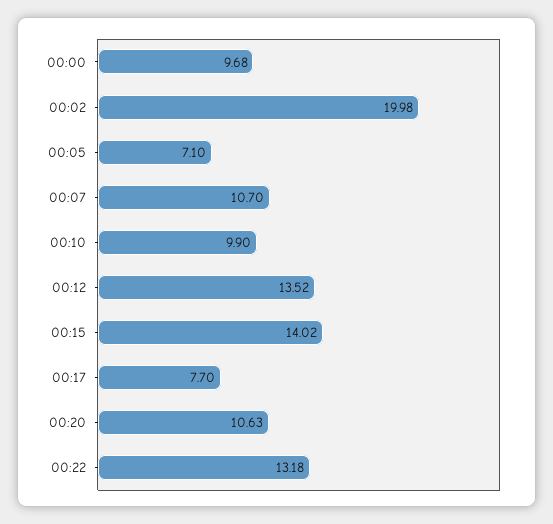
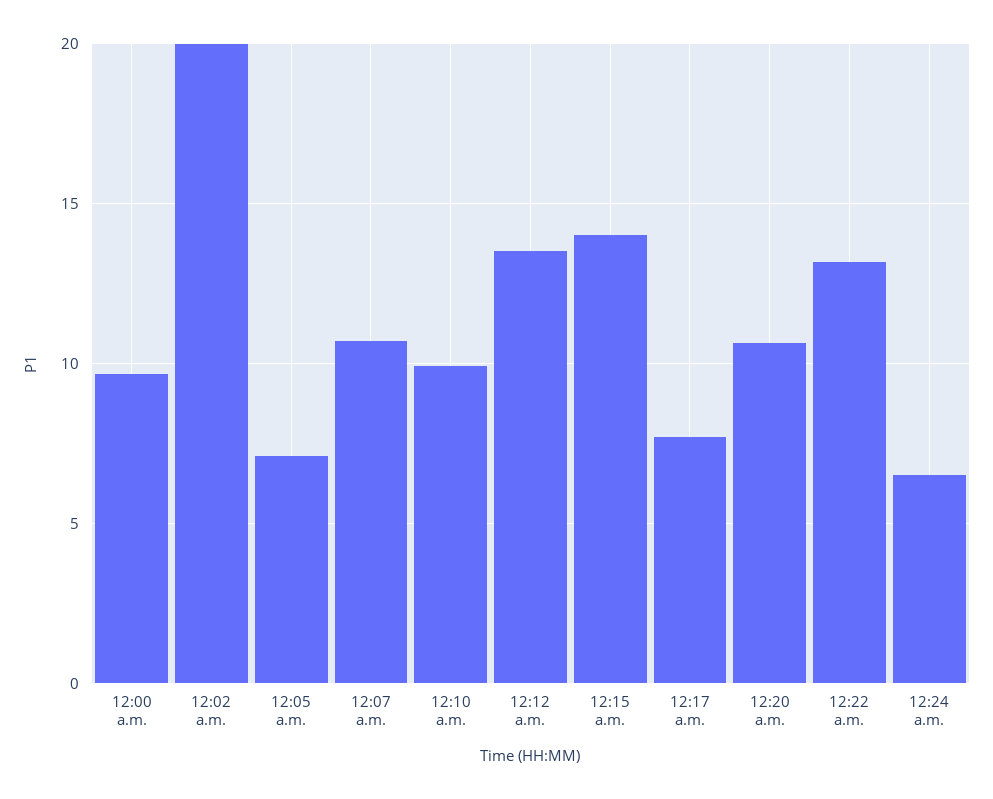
12:24 a.m.: none -> 6.5

